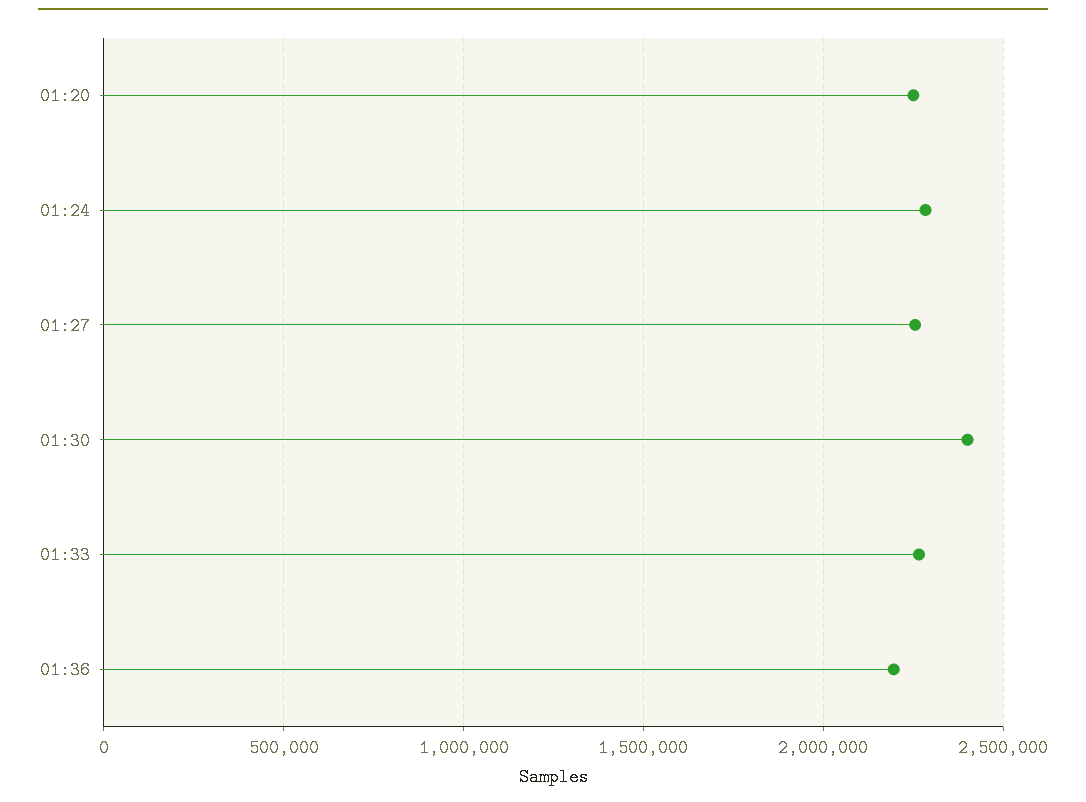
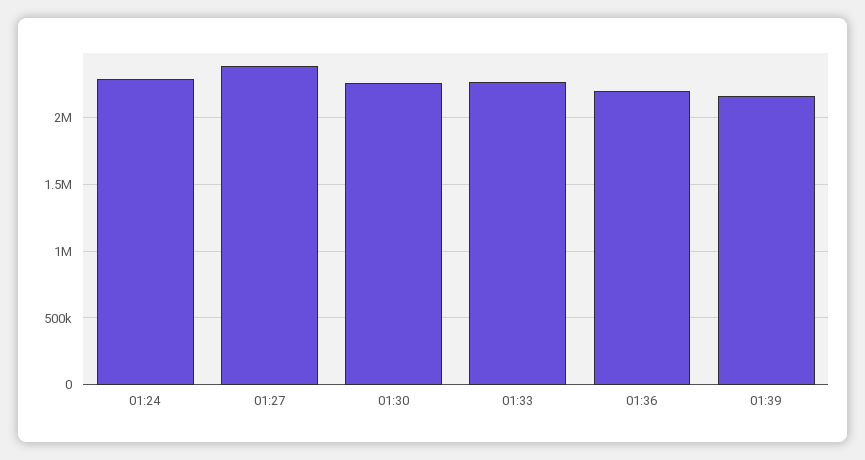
01:20: 2250000 -> none
01:27: 2250000 -> 2400000
01:30: 2400000 -> 2250000
01:39: none -> 2150000

